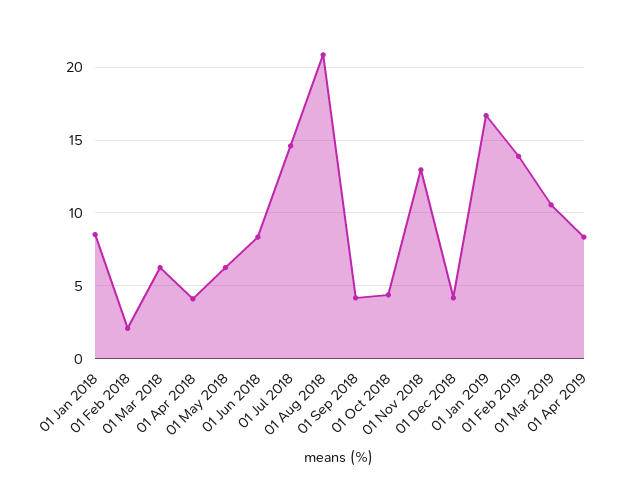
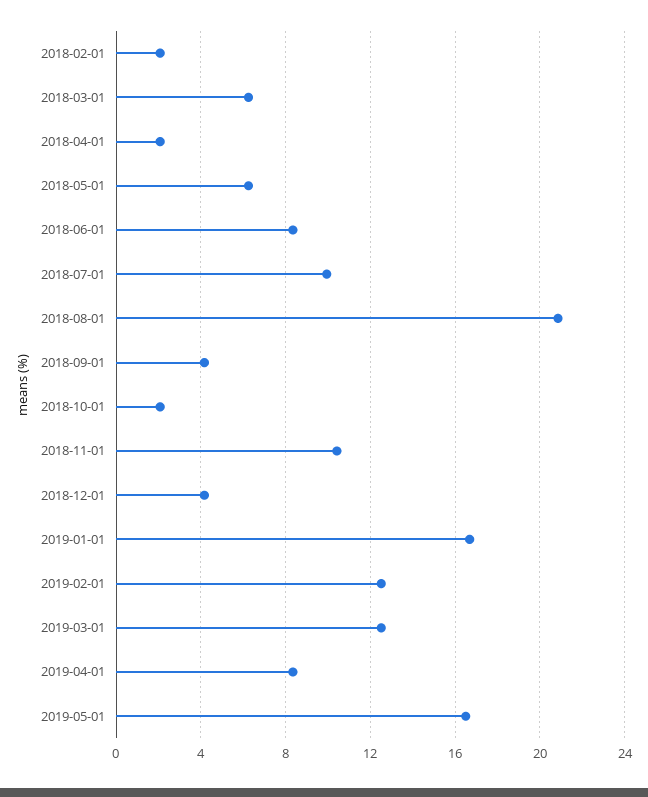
01 Jan 2018: 8.5 -> none
01 Apr 2018: 4 -> 2
01 Jul 2018: 14.5 -> 10
01 Oct 2018: 4.5 -> 2
01 Nov 2018: 13 -> 10.5
01 Feb 2019: 14 -> 12.5
01 Mar 2019: 10.5 -> 12.5
2019-05-01: none -> 16.5

